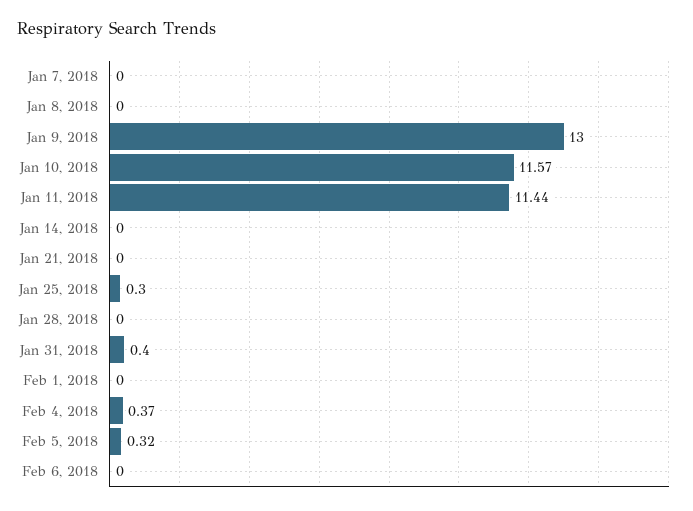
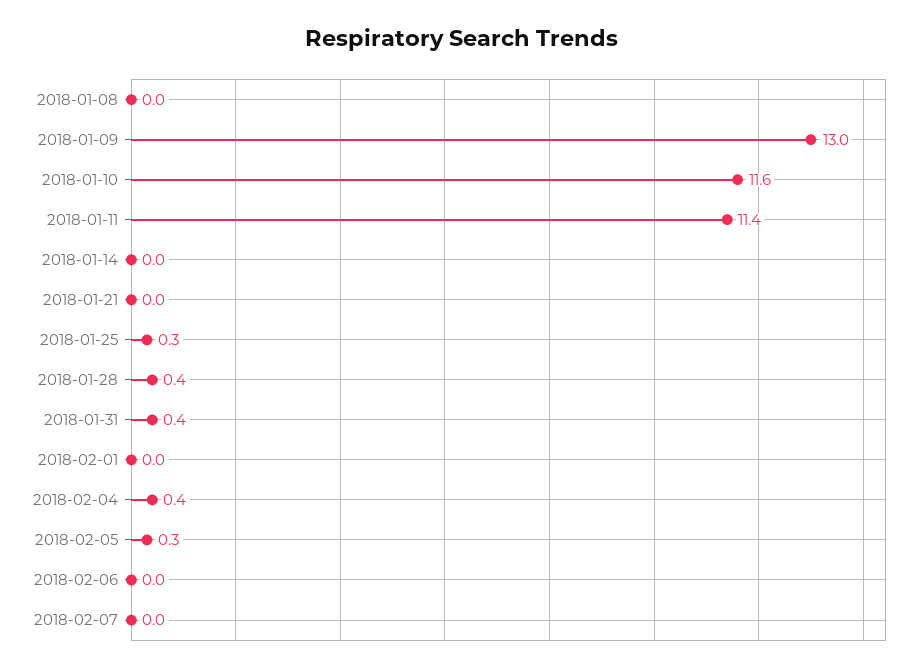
Jan 7, 2018: 0 -> none
Jan 28, 2018: 0 -> 0.4
2018-02-07: none -> 0

